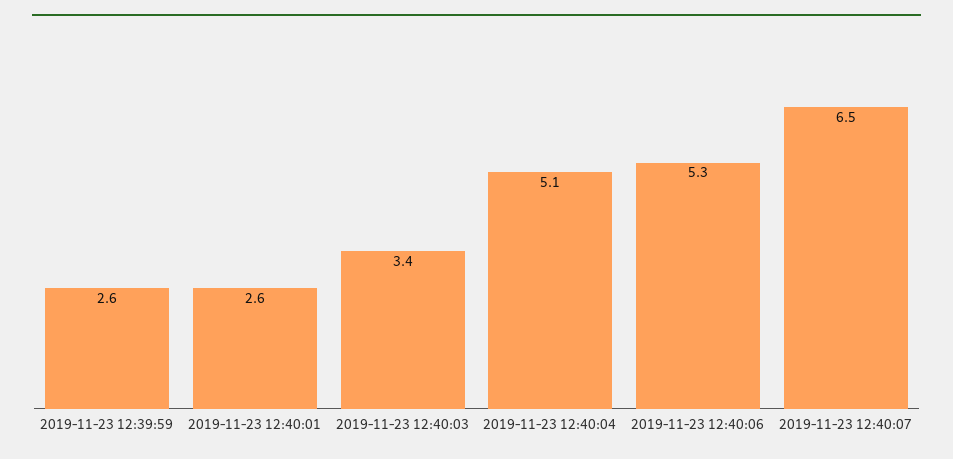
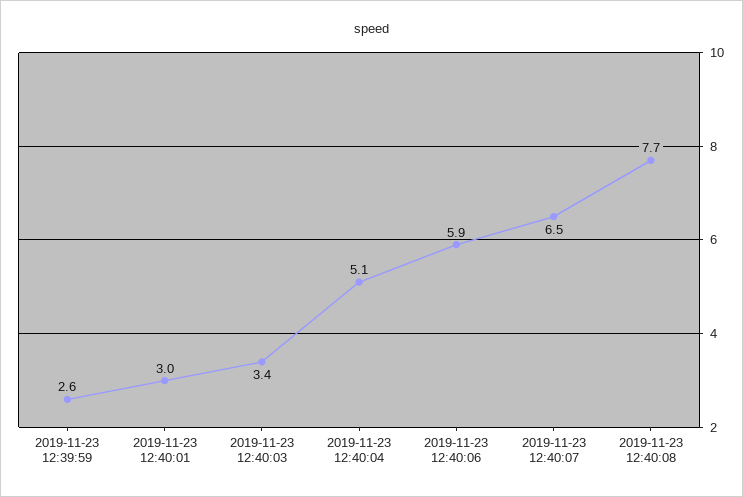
2019-11-23 12:40:01: 2.6 -> 3
2019-11-23 12:40:06: 5.3 -> 5.9
2019-11-23 12:40:08: none -> 7.7

